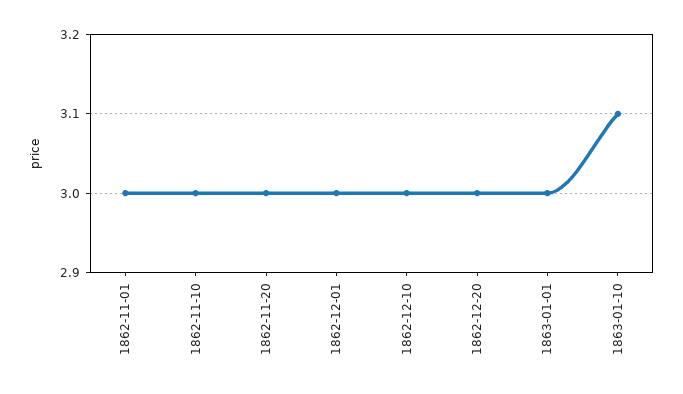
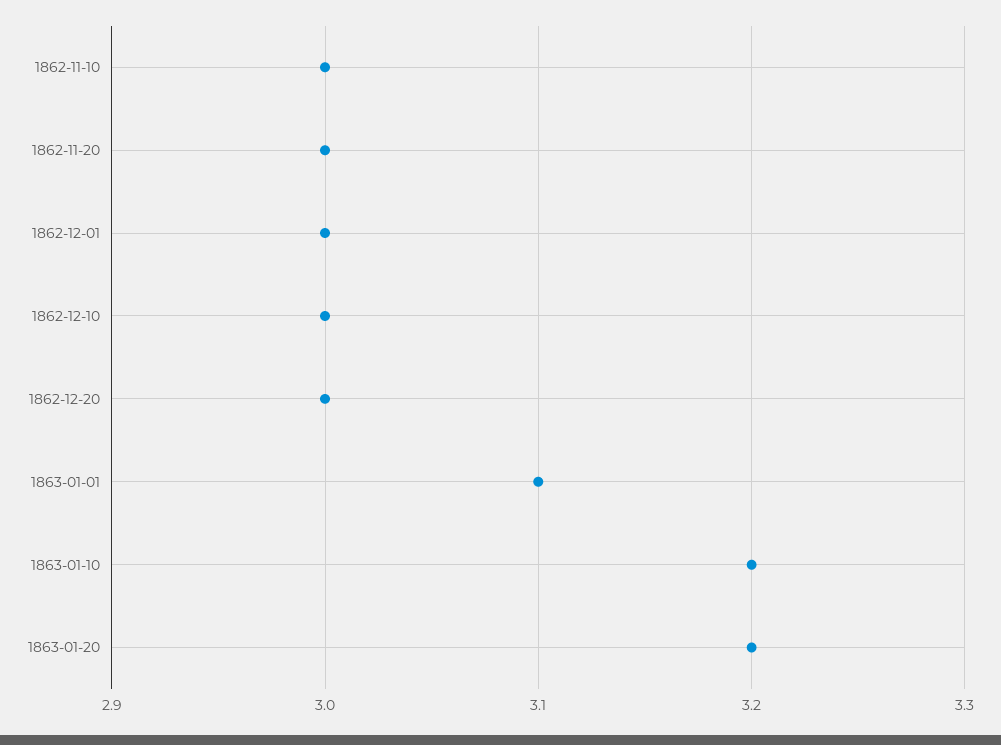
1862-11-01: 3 -> none
1863-01-01: 3 -> 3.1
1863-01-10: 3.1 -> 3.2
1863-01-20: none -> 3.2

